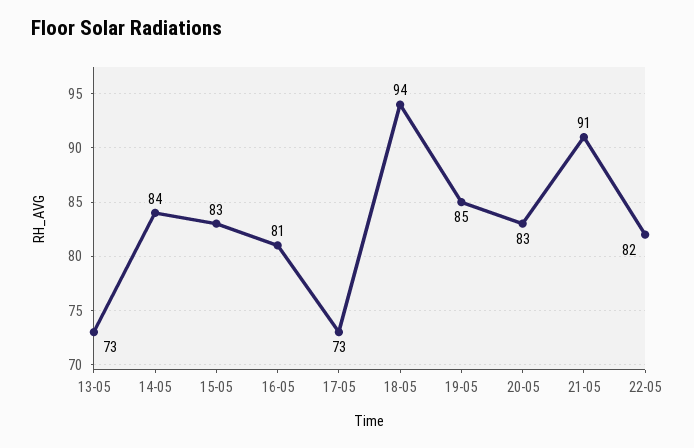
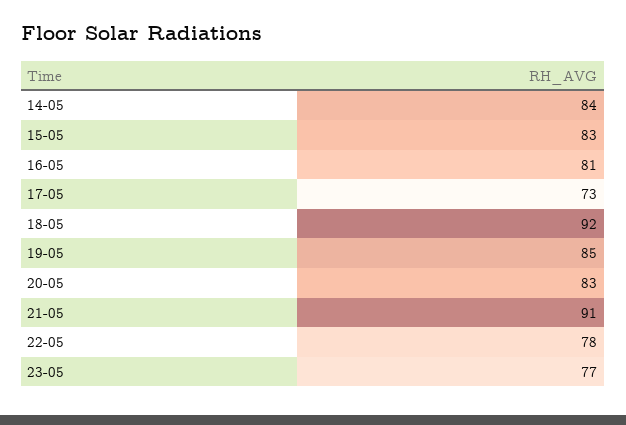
13-05: 73 -> none
18-05: 94 -> 92
22-05: 82 -> 78
23-05: none -> 77

